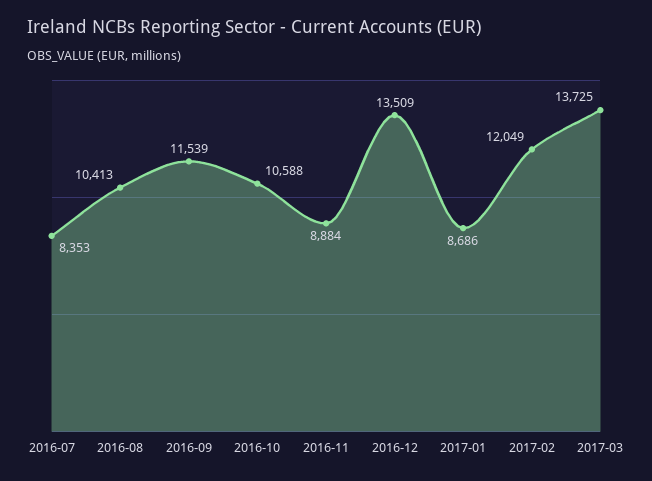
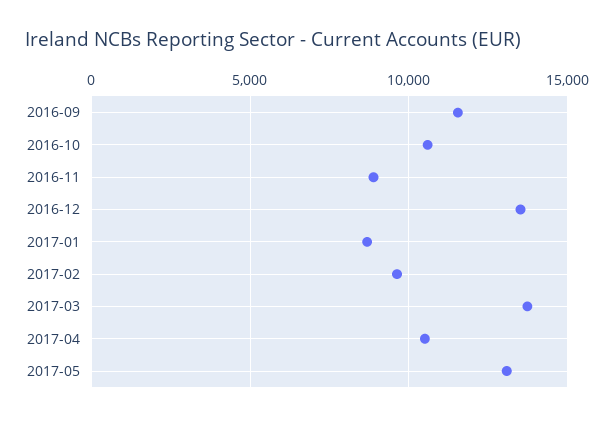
2016-07: 8353 -> none
2016-08: 10413 -> none
2017-02: 12049 -> 9500
2017-04: none -> 10500
2017-05: none -> 13000

